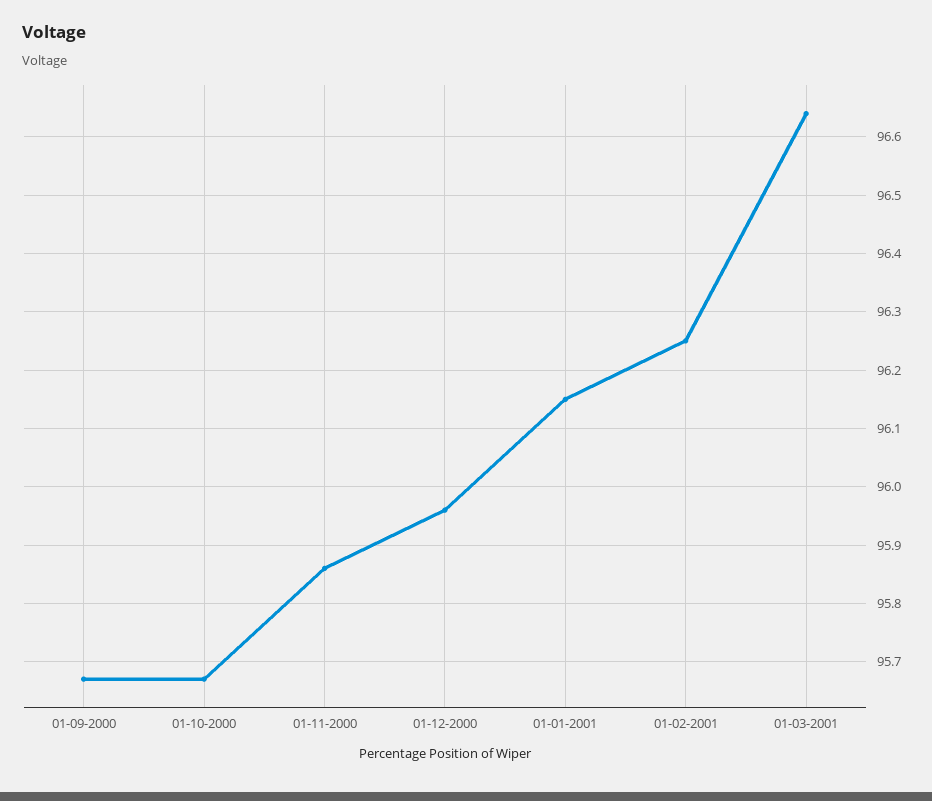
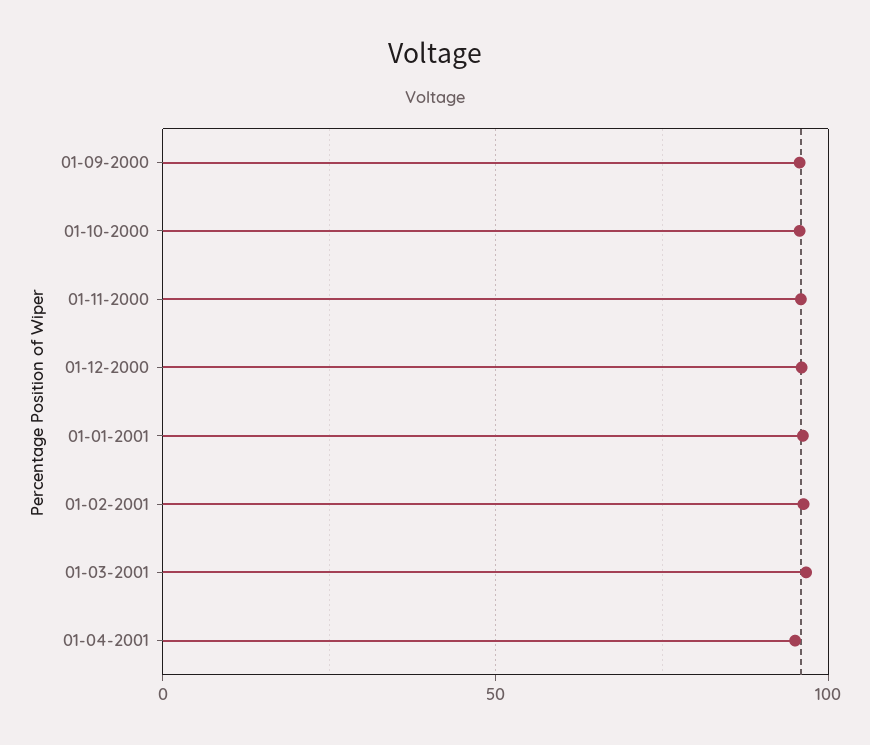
01-04-2001: none -> 95

